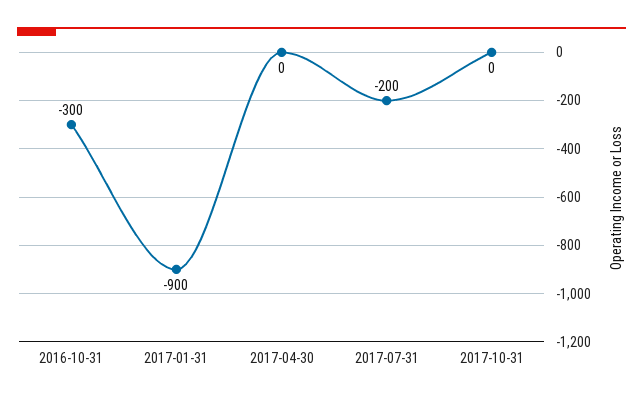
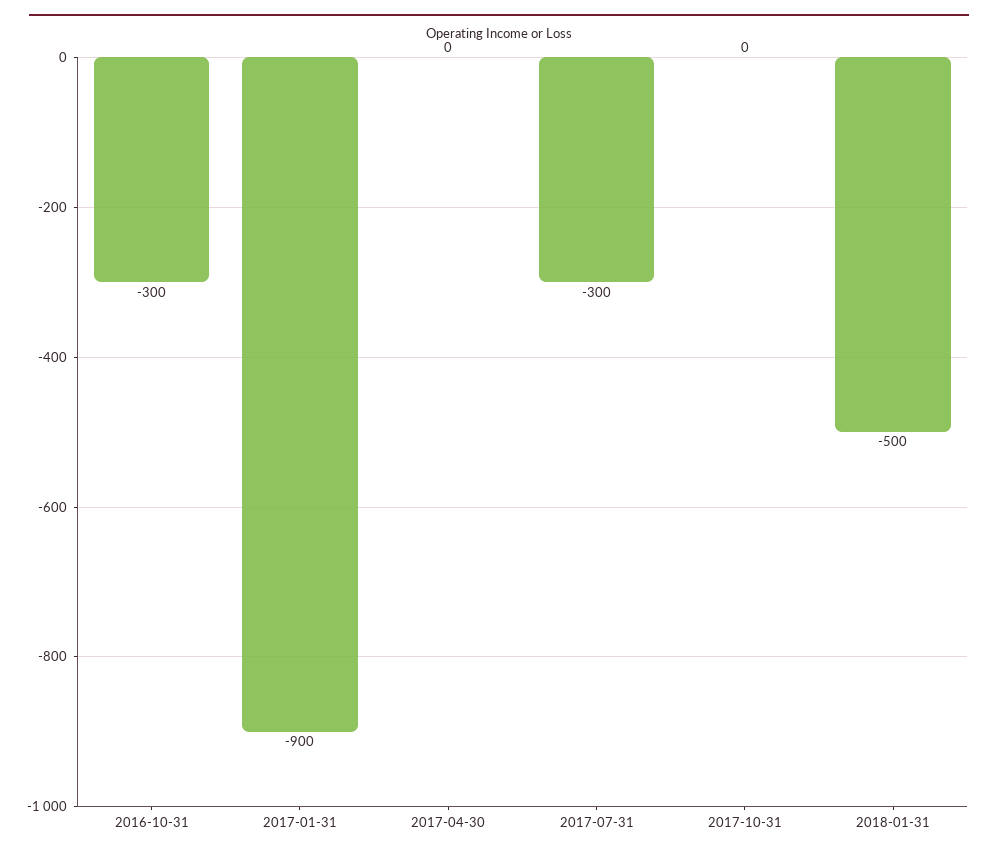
2017-07-31: -200 -> -300
2018-01-31: none -> -500

